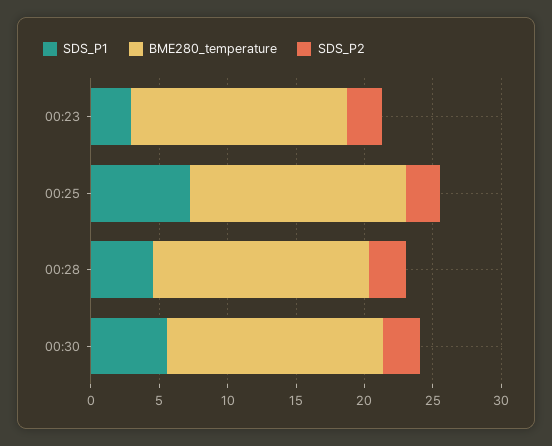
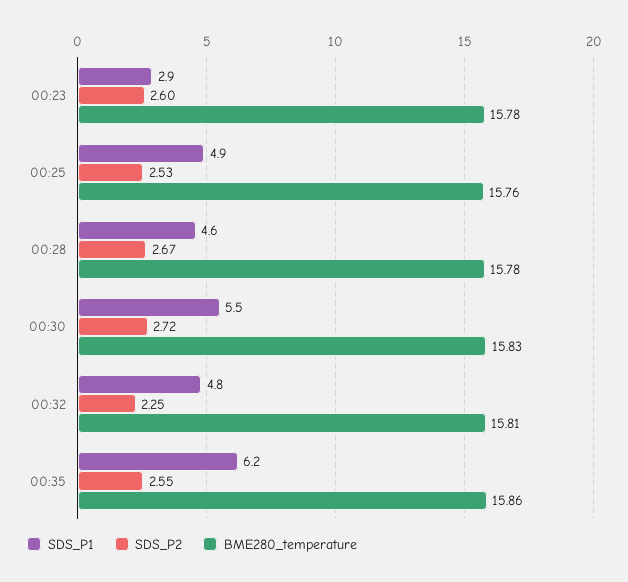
SDS_P1, 00:25: 7 -> 4.9
SDS_P1, 00:32: none -> 4.8
SDS_P2, 00:32: none -> 2.25
BME280_temperature, 00:32: none -> 15.81
SDS_P1, 00:35: none -> 6.2
SDS_P2, 00:35: none -> 2.55
BME280_temperature, 00:35: none -> 15.86

